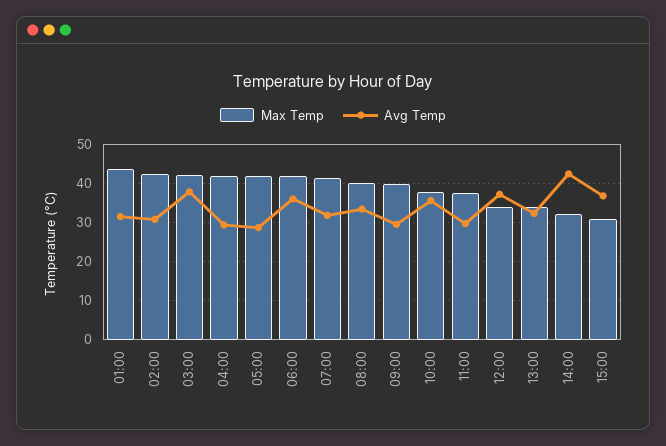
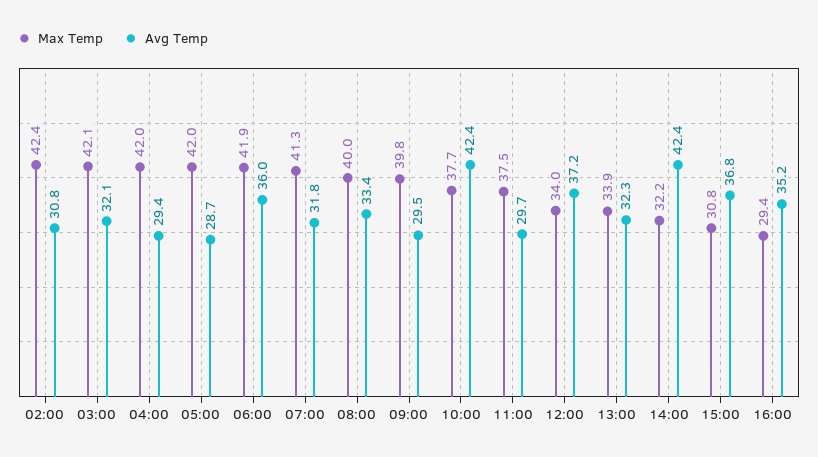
Max Temp, 01:00: 44 -> none
Avg Temp, 01:00: 32 -> none
Avg Temp, 03:00: 38 -> 32.1
Avg Temp, 10:00: 36 -> 42.4
Max Temp, 16:00: none -> 29.4
Avg Temp, 16:00: none -> 35.2

